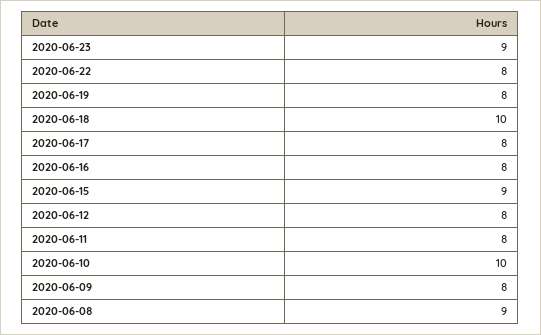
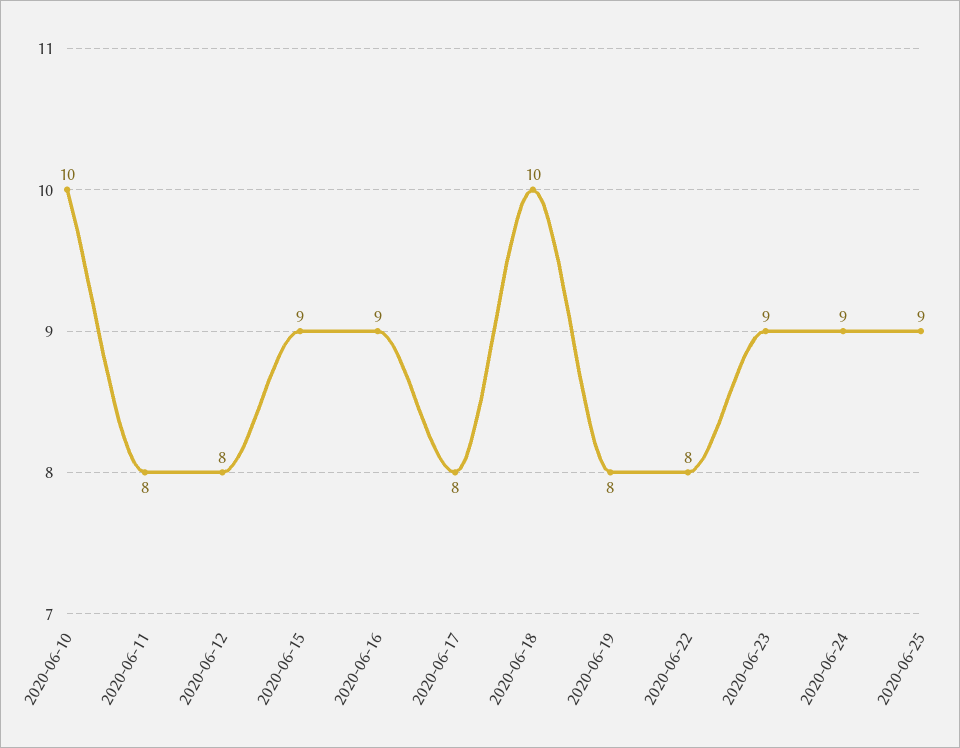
2020-06-16: 8 -> 9
2020-06-09: 8 -> none
2020-06-08: 9 -> none
2020-06-24: none -> 9
2020-06-25: none -> 9

